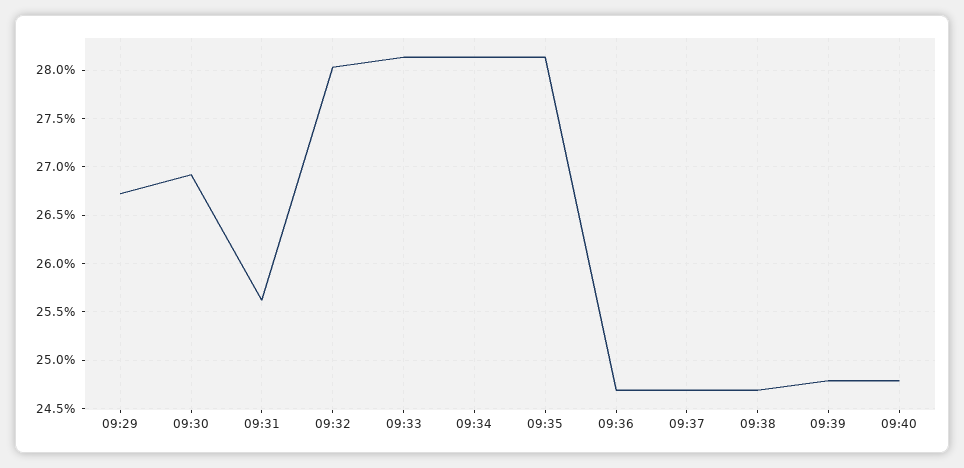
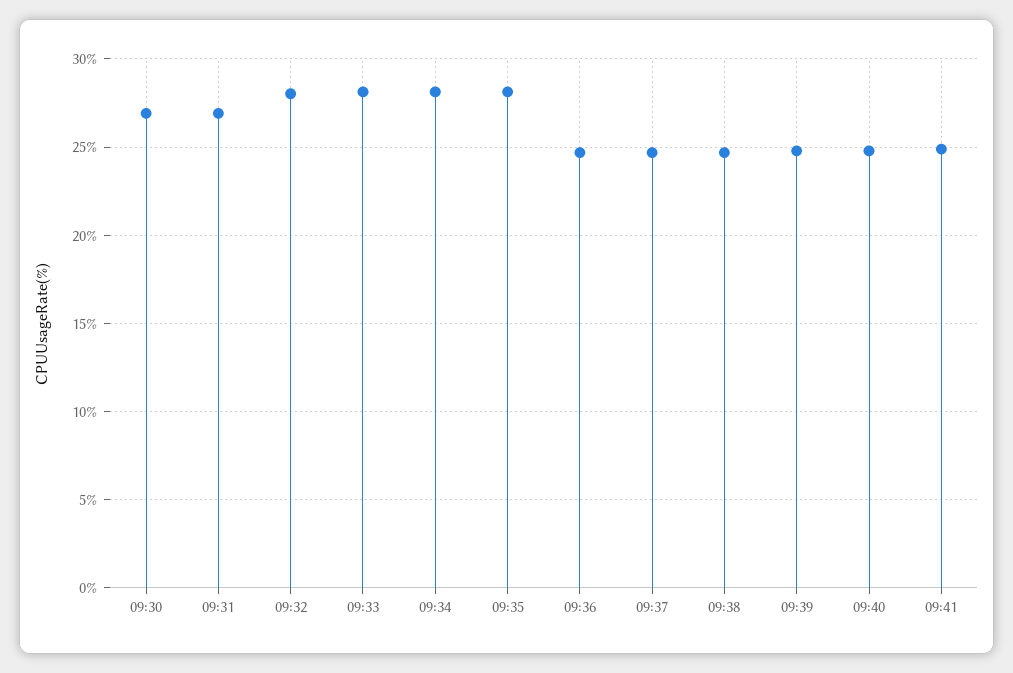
09:29: 26.7 -> none
09:31: 25.6 -> 27
09:41: none -> 25

